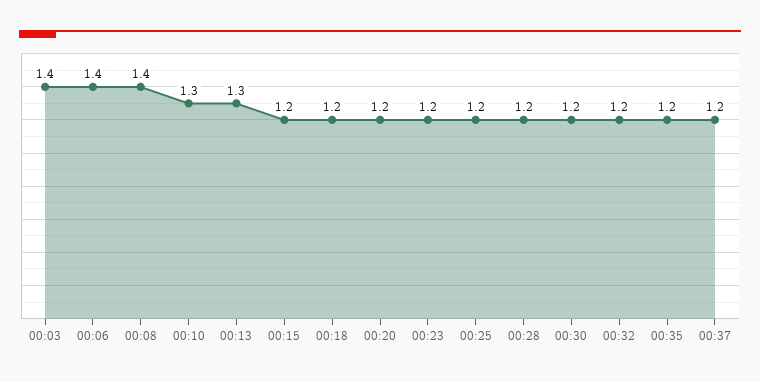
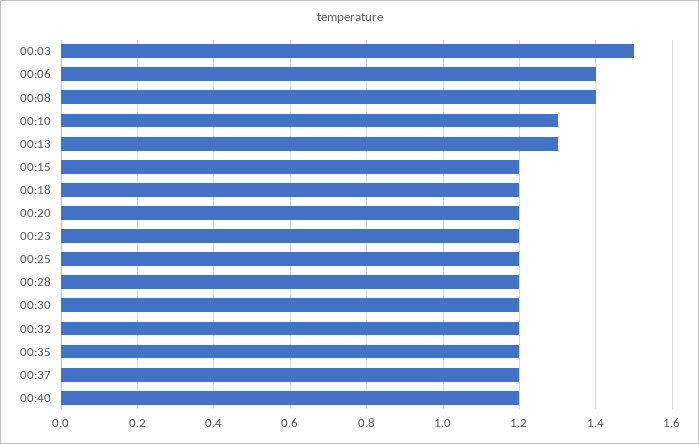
00:03: 1.4 -> 1.5
00:40: none -> 1.2

